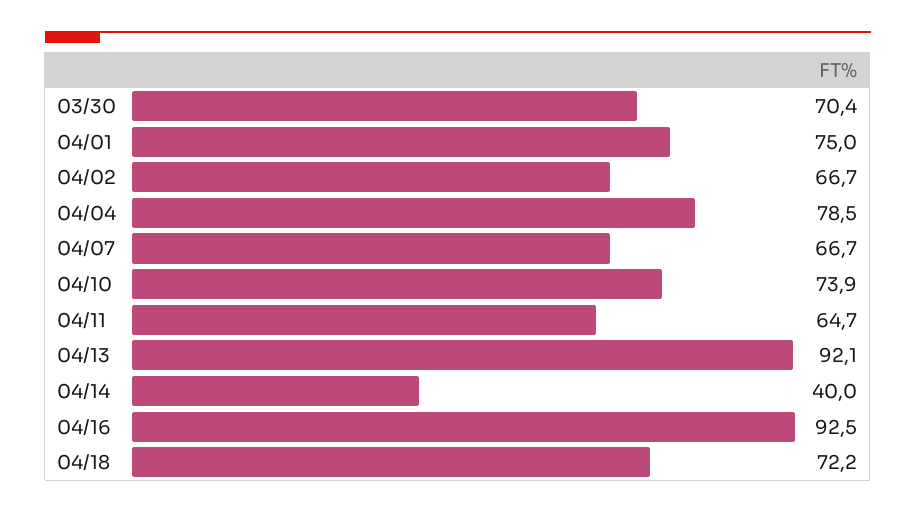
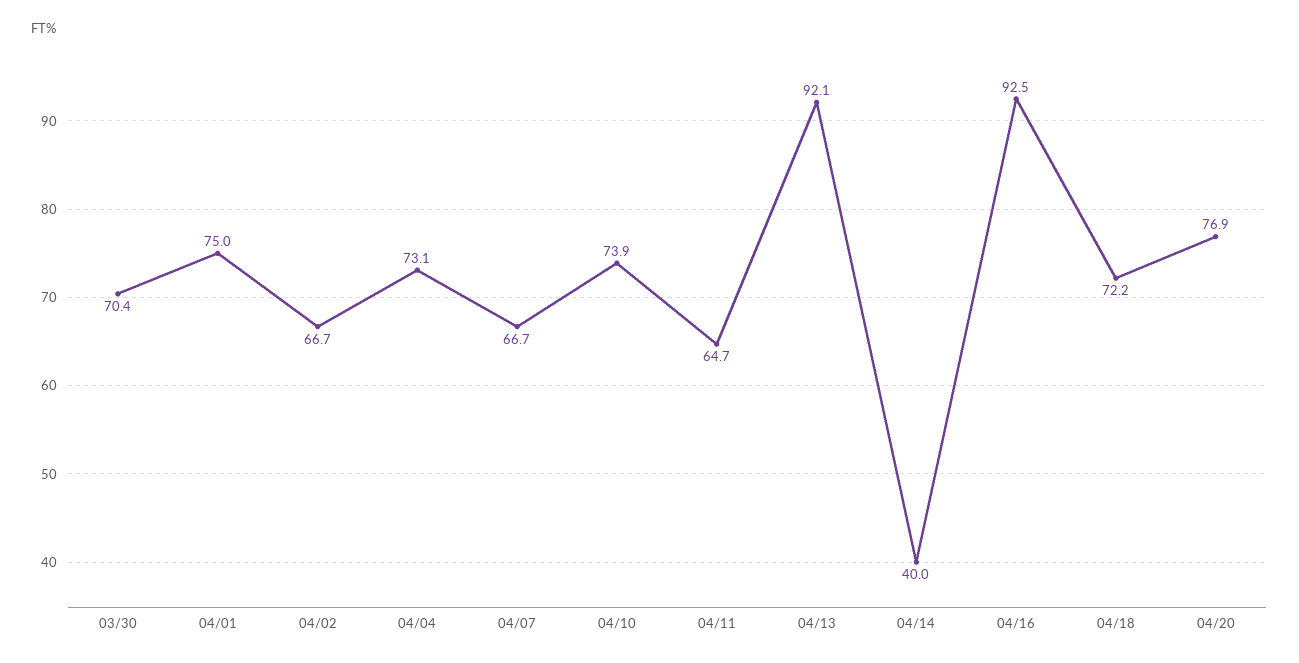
04/04: 78.5 -> 73.1
04/20: none -> 76.9

